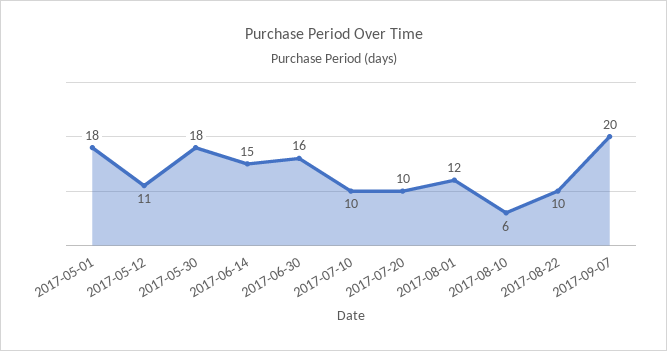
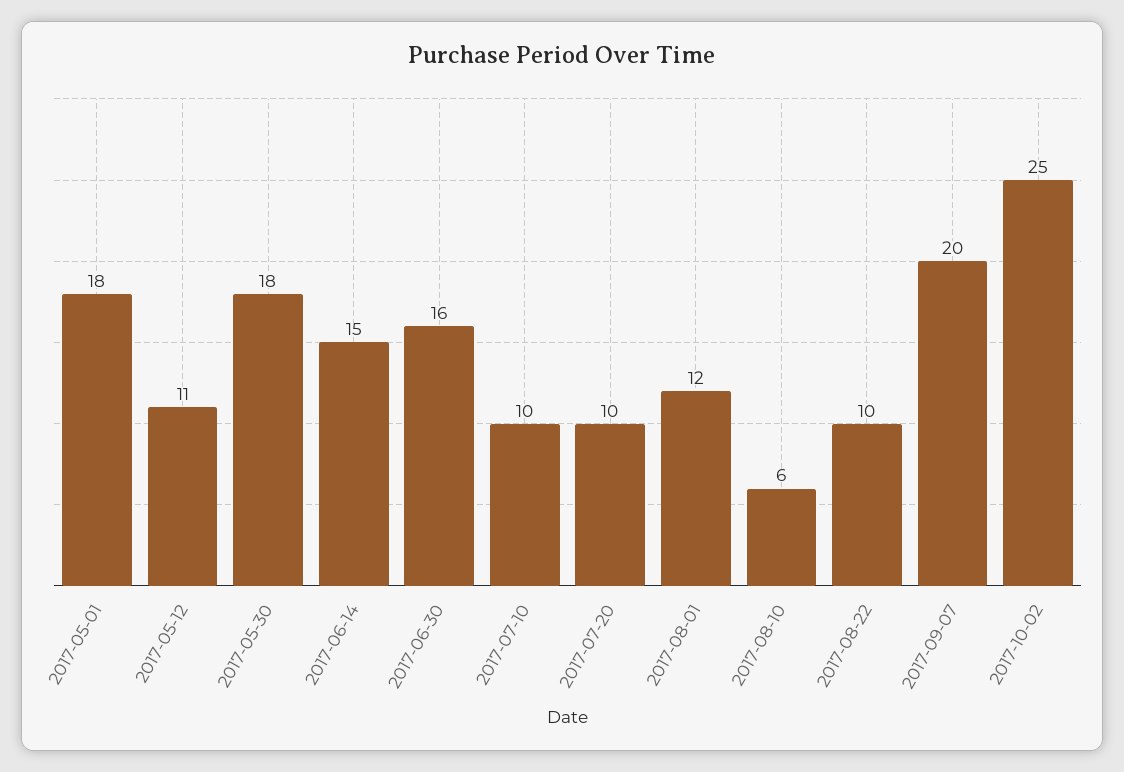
2017-10-02: none -> 25

